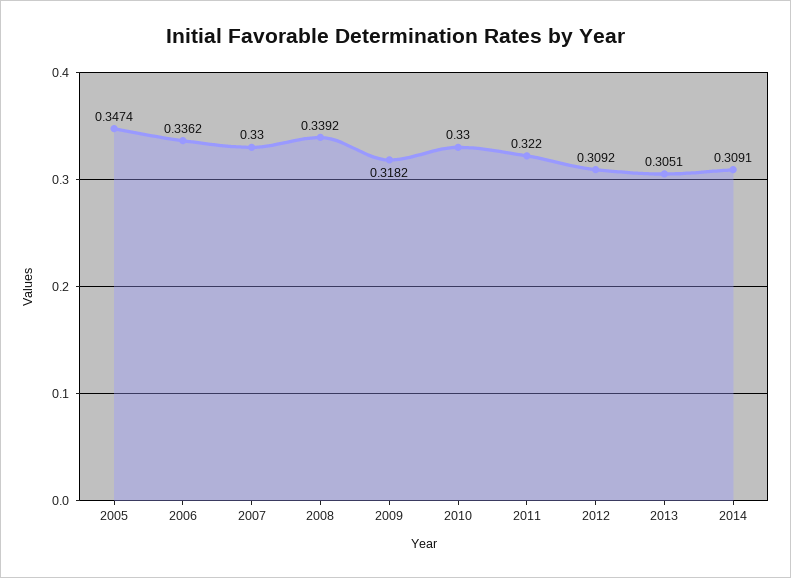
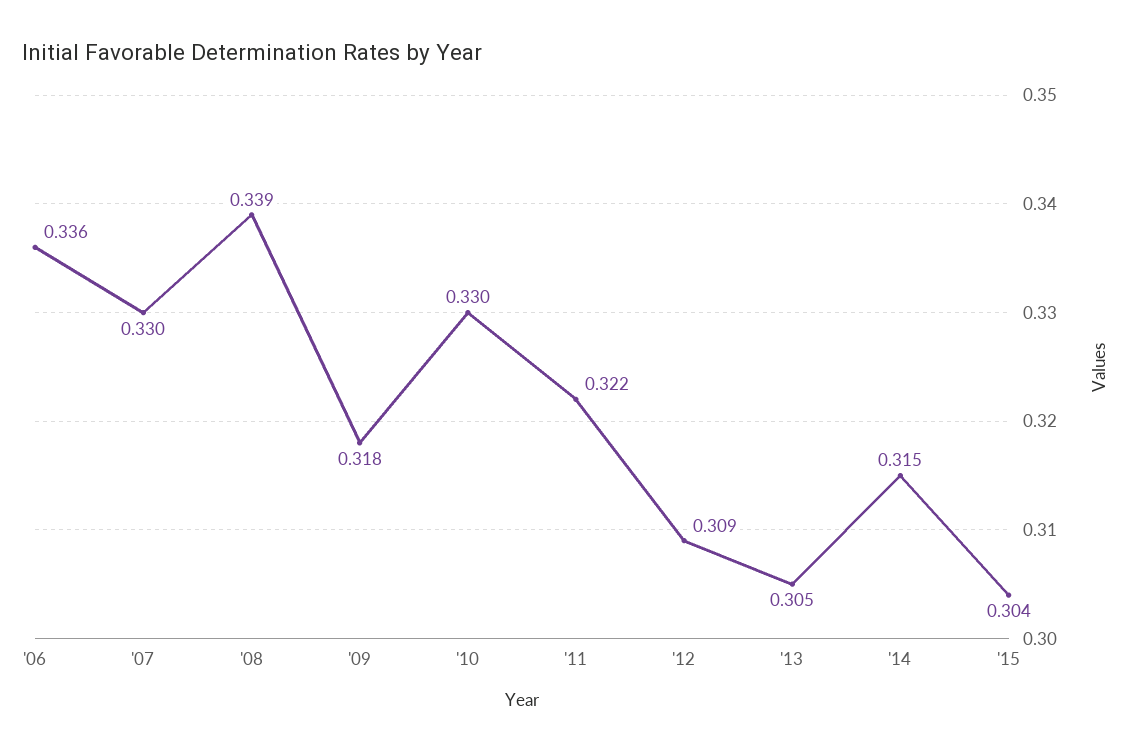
2005: 0.3474 -> none
2014: 0.3091 -> 0.315
'15: none -> 0.304

